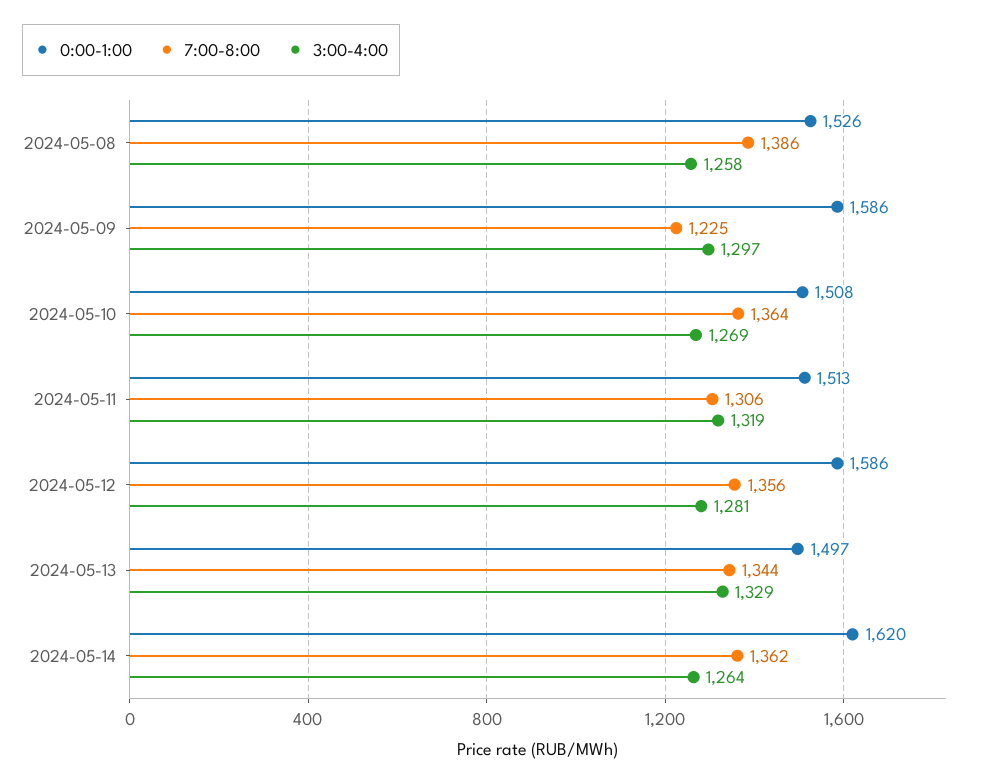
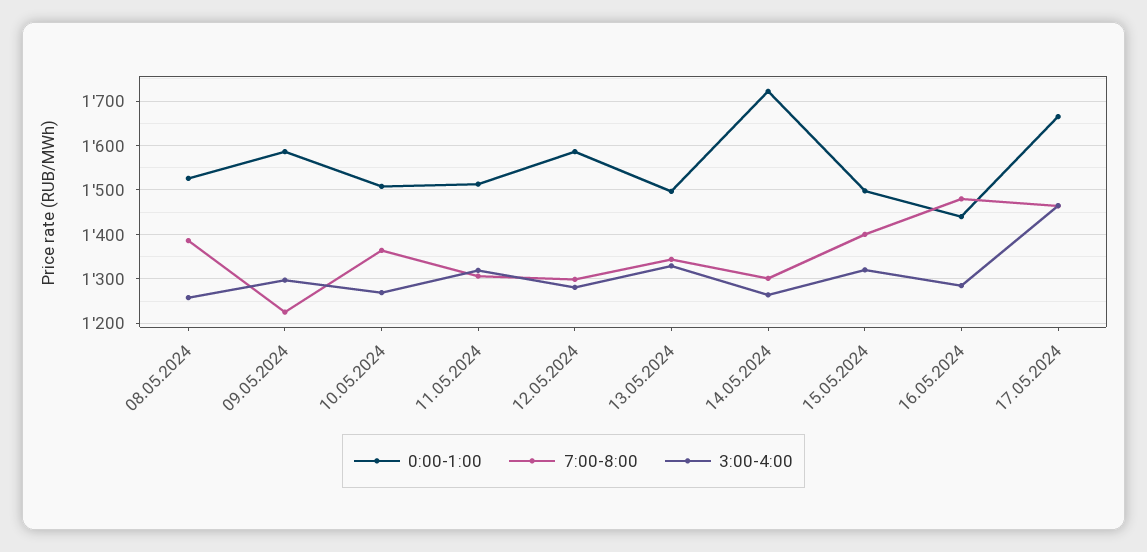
7:00-8:00, 2024-05-12: 1356 -> 1300
0:00-1:00, 2024-05-14: 1620 -> 1720
7:00-8:00, 2024-05-14: 1362 -> 1300
0:00-1:00, 15.05.2024: none -> 1500
7:00-8:00, 15.05.2024: none -> 1400
3:00-4:00, 15.05.2024: none -> 1320
0:00-1:00, 16.05.2024: none -> 1440
7:00-8:00, 16.05.2024: none -> 1480
3:00-4:00, 16.05.2024: none -> 1280
0:00-1:00, 17.05.2024: none -> 1660
7:00-8:00, 17.05.2024: none -> 1460
3:00-4:00, 17.05.2024: none -> 1460

